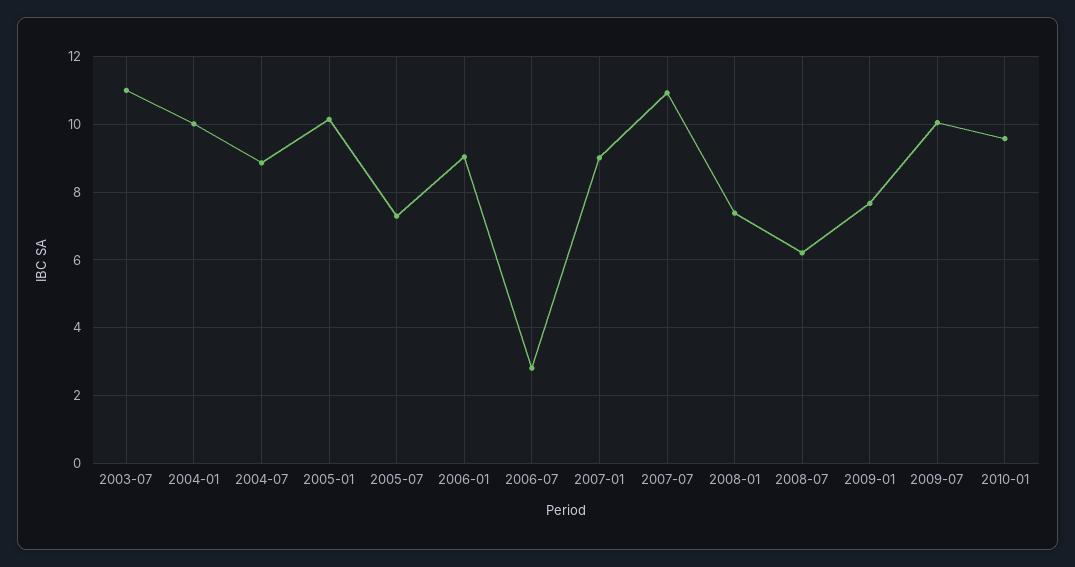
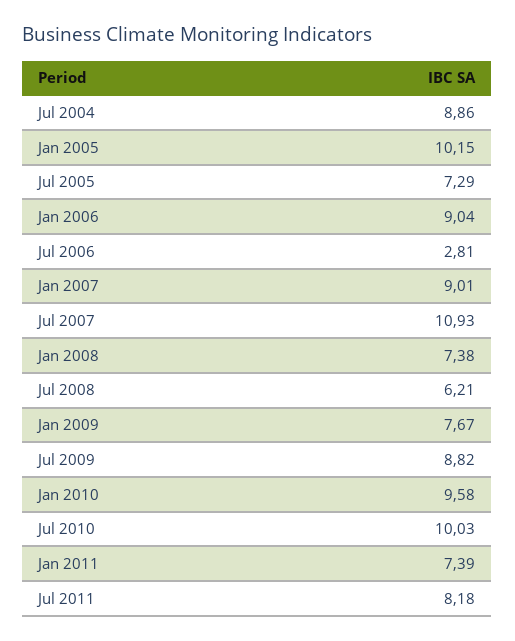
2003-07: 11 -> none
2004-01: 10 -> none
2009-07: 10 -> 8.82
Jul 2010: none -> 10.03
Jan 2011: none -> 7.39
Jul 2011: none -> 8.18

